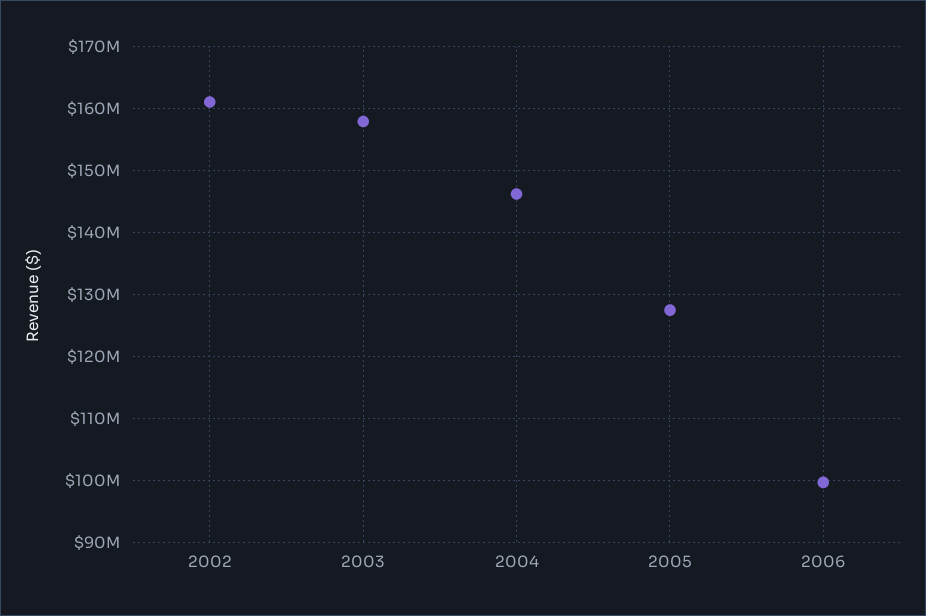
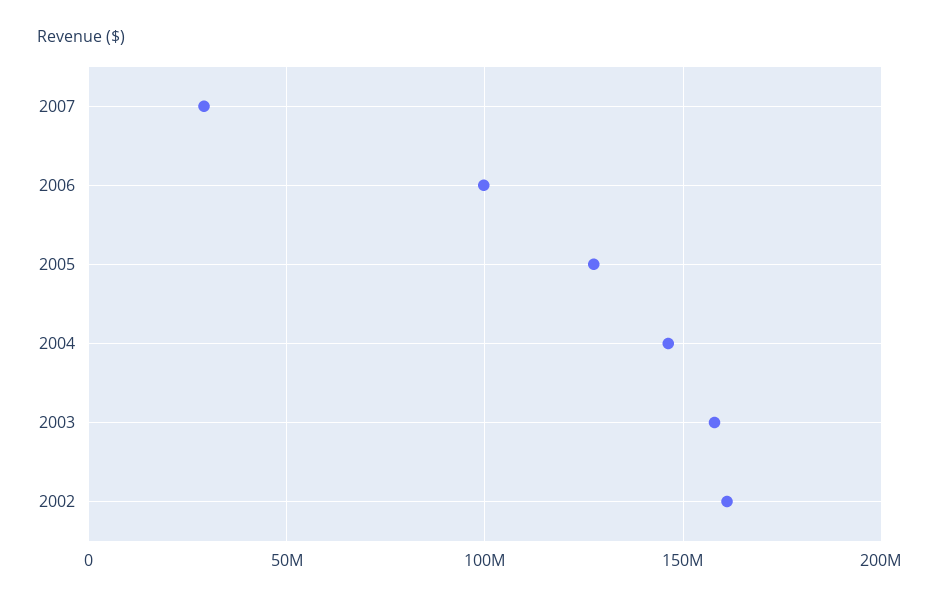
2007: none -> 30000000

